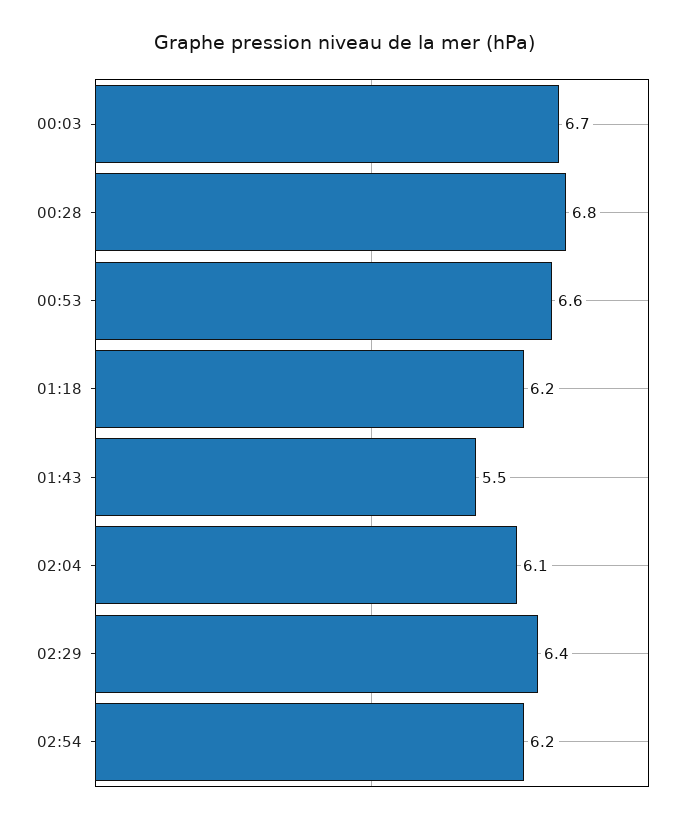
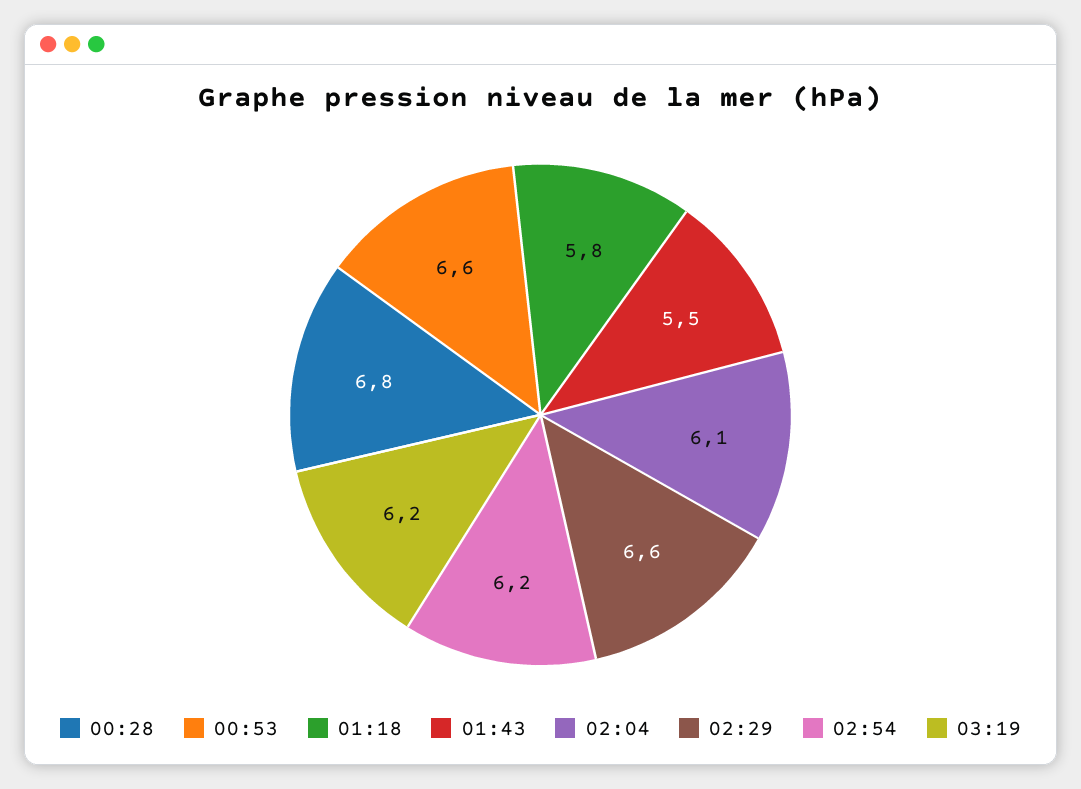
00:03: 6.7 -> none
01:18: 6.2 -> 5.8
02:29: 6.4 -> 6.6
03:19: none -> 6.2

